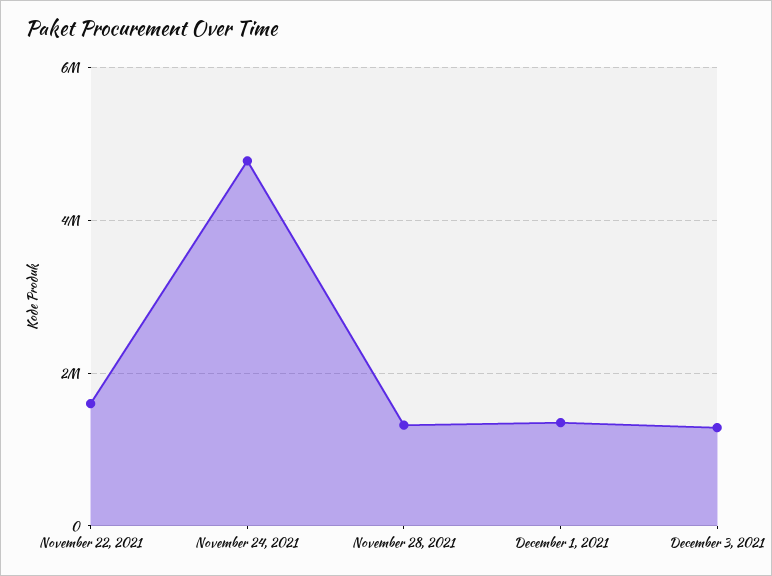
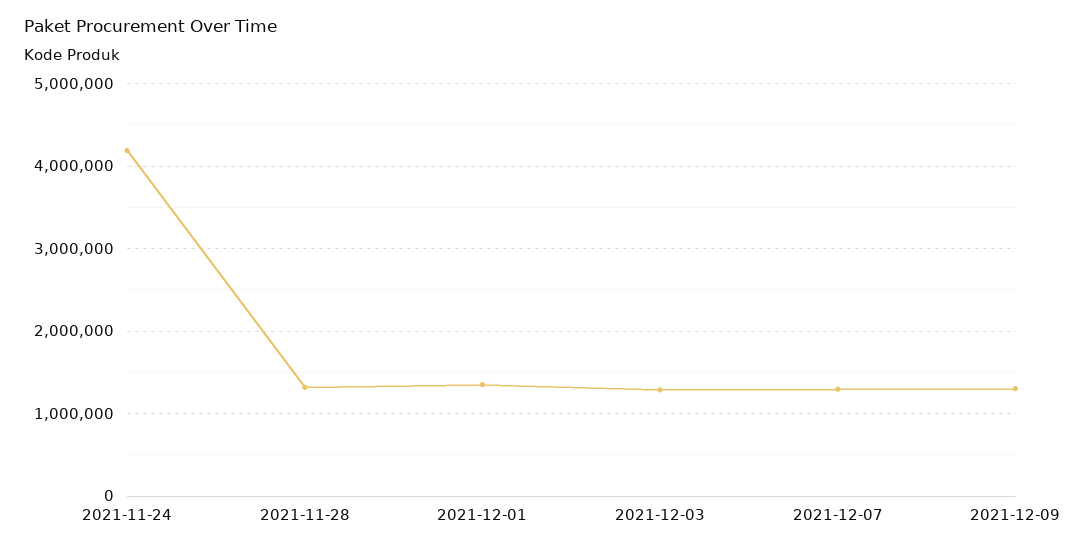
November 22, 2021: 1600000 -> none
November 24, 2021: 4800000 -> 4200000
2021-12-07: none -> 1300000
2021-12-09: none -> 1300000

